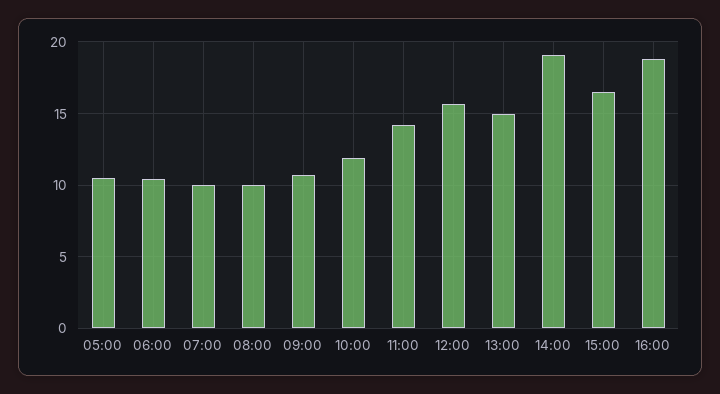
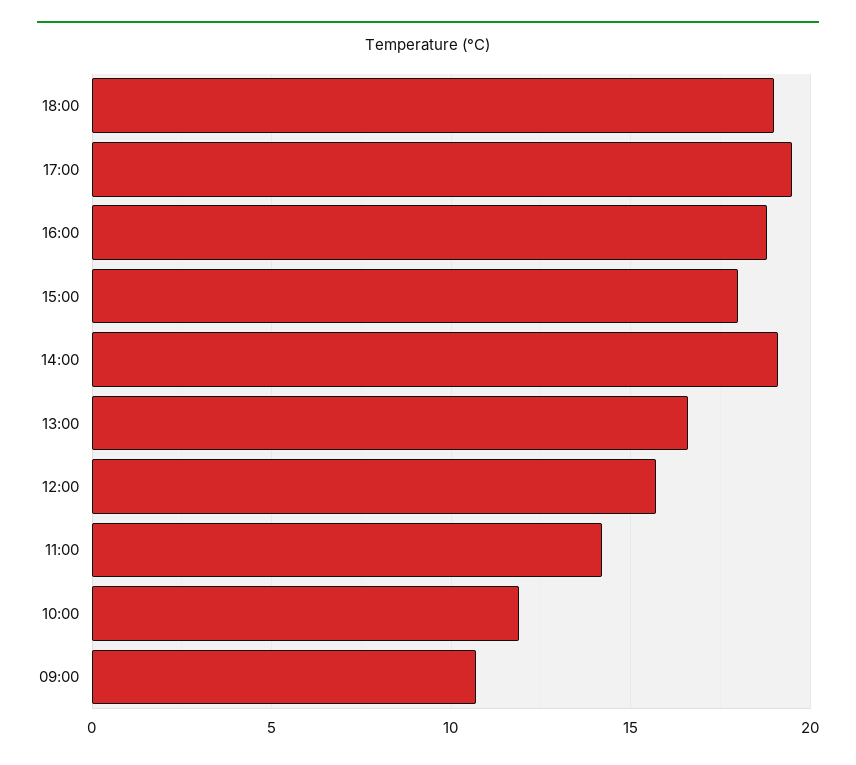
05:00: 10.5 -> none
06:00: 10.5 -> none
07:00: 10 -> none
08:00: 10 -> none
13:00: 15 -> 16.5
15:00: 16.5 -> 18
18:00: none -> 19
17:00: none -> 19.5

